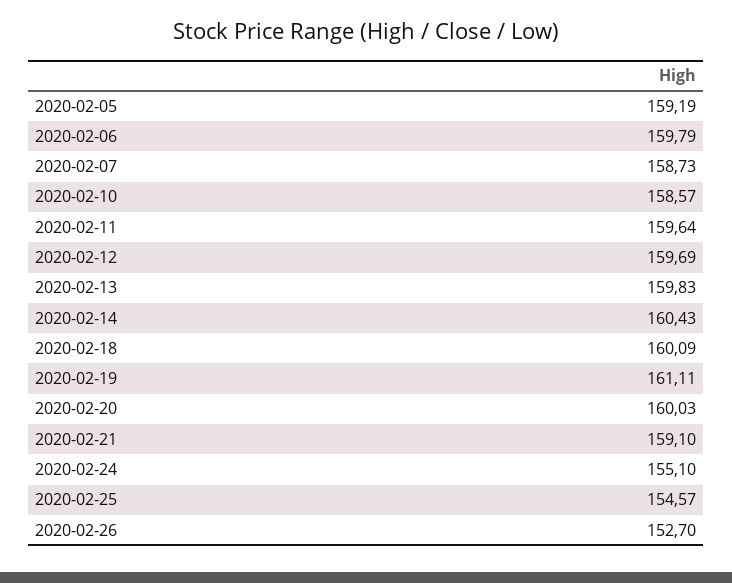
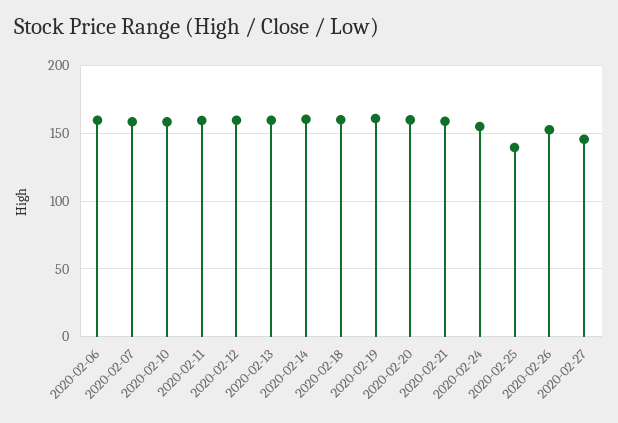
2020-02-05: 159.19 -> none
2020-02-25: 154.57 -> 140
2020-02-27: none -> 145

